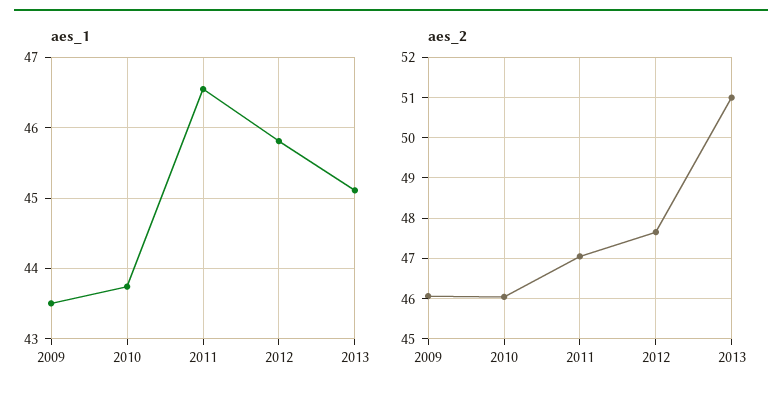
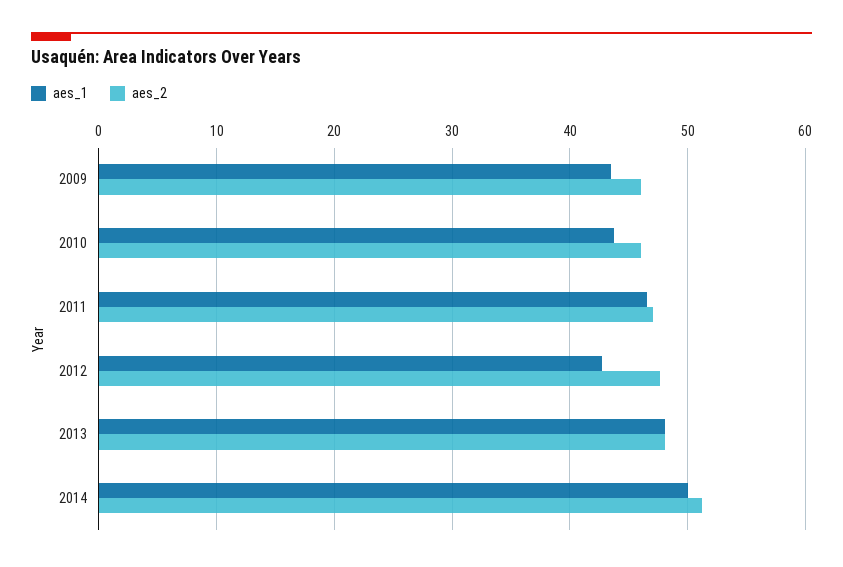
aes_1, 2012: 45.8 -> 43
aes_1, 2013: 45.1 -> 48
aes_2, 2013: 51 -> 48
aes_1, 2014: none -> 50
aes_2, 2014: none -> 51

